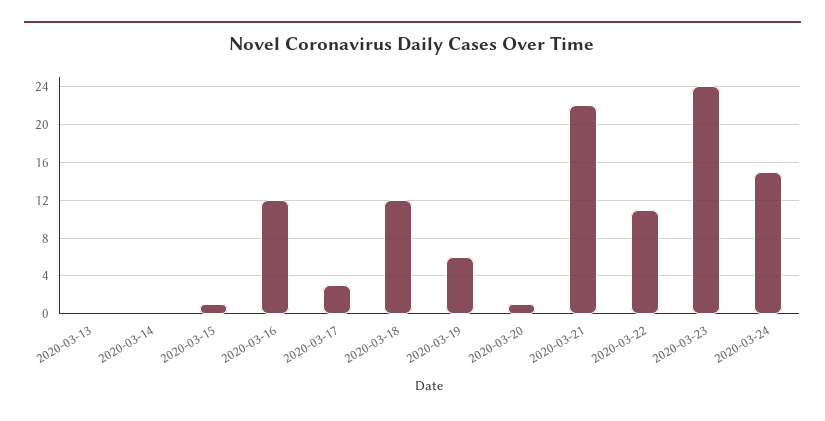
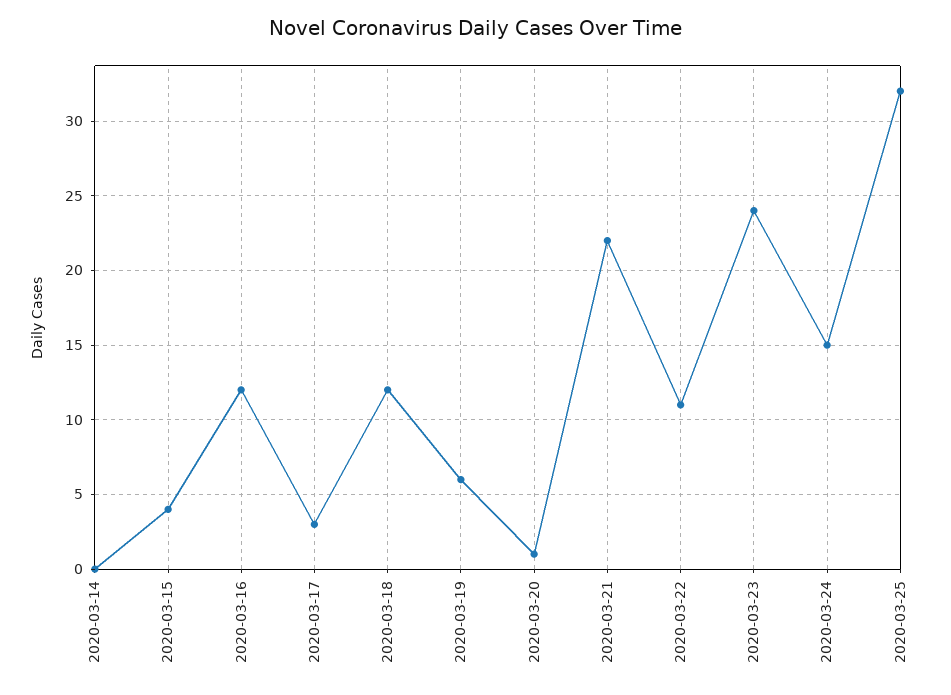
2020-03-13: 0 -> none
2020-03-15: 1 -> 4
2020-03-25: none -> 32

